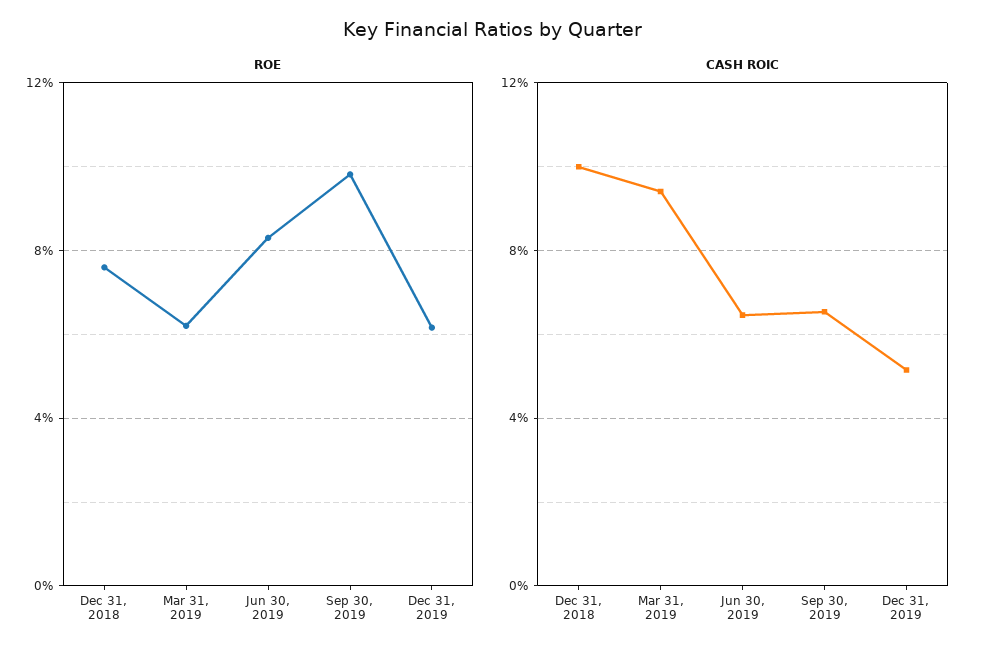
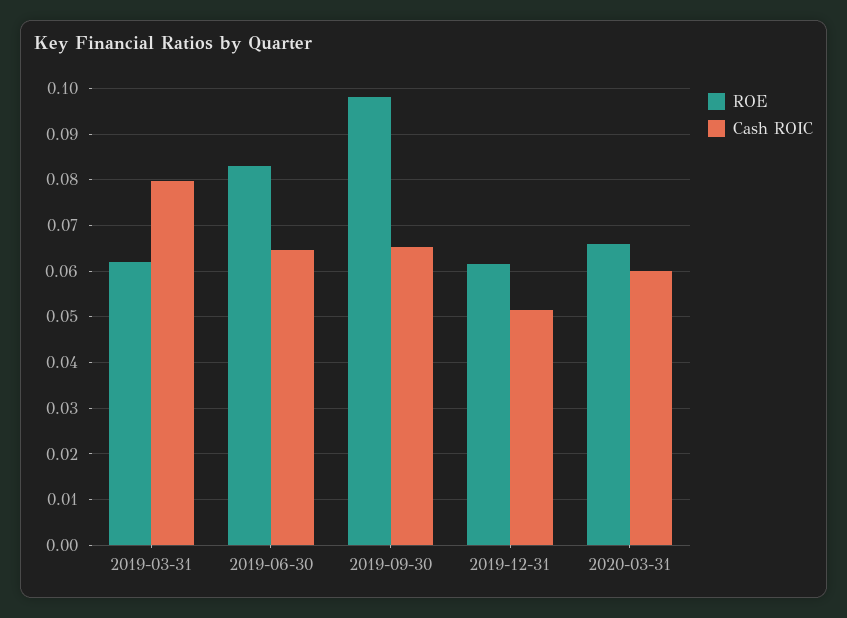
ROE, Dec 31, 2018: 0.075 -> none
CASH ROIC, Dec 31, 2018: 0.1 -> none
CASH ROIC, Mar 31, 2019: 0.095 -> 0.08
ROE, 2020-03-31: none -> 0.066
CASH ROIC, 2020-03-31: none -> 0.06

